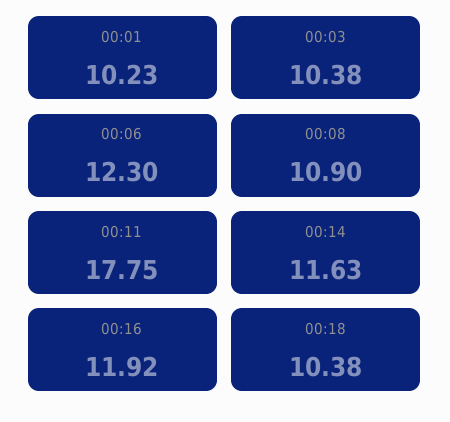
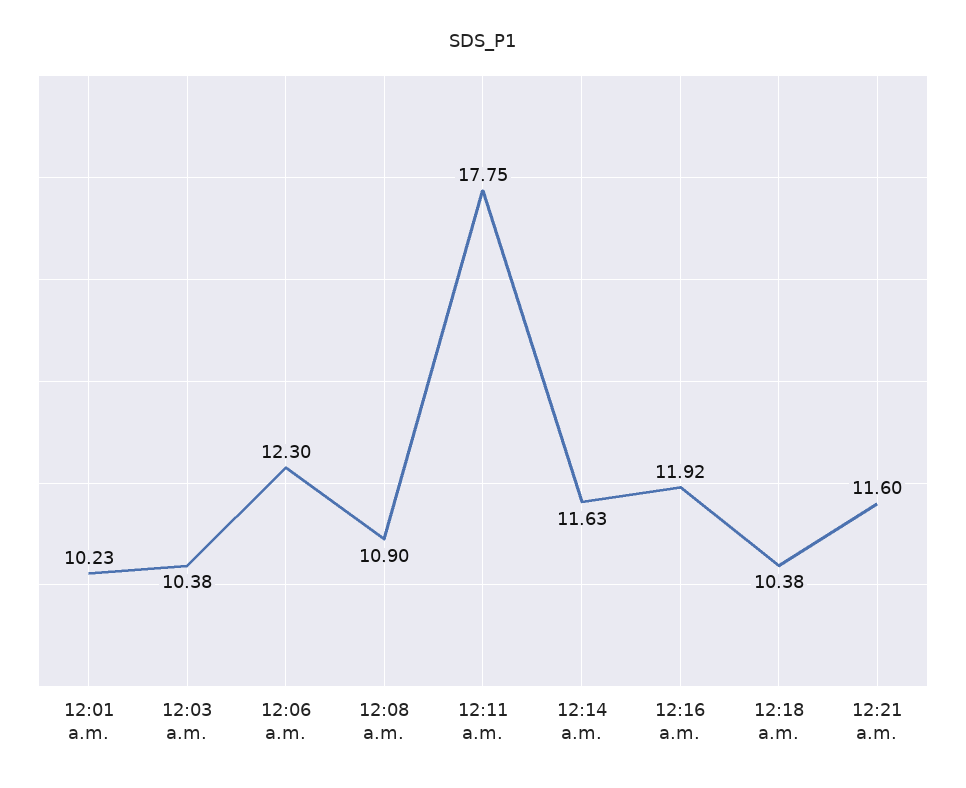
12:21 a.m.: none -> 11.6

